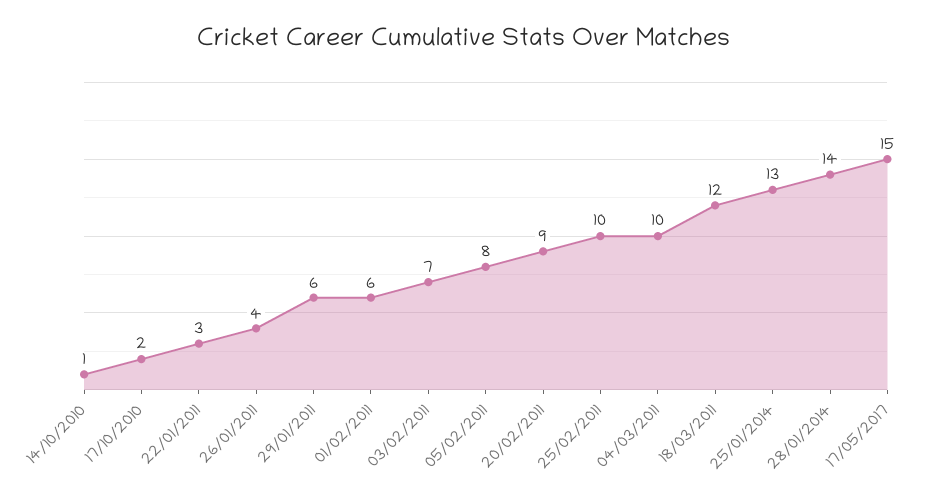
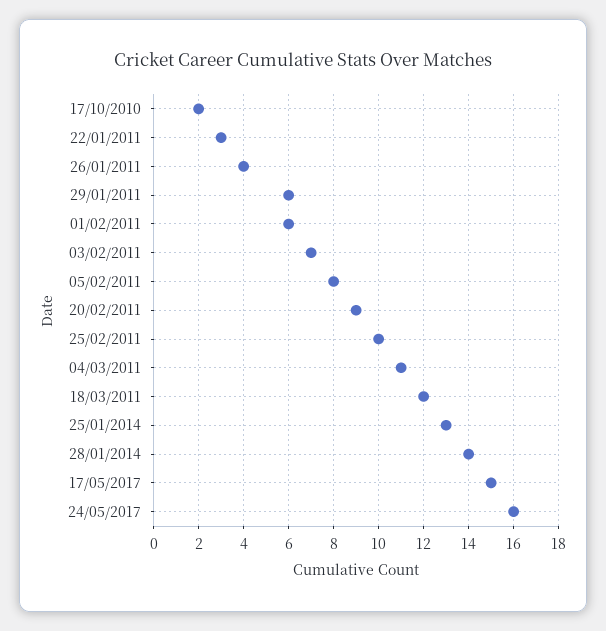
14/10/2010: 1 -> none
04/03/2011: 10 -> 11
24/05/2017: none -> 16

